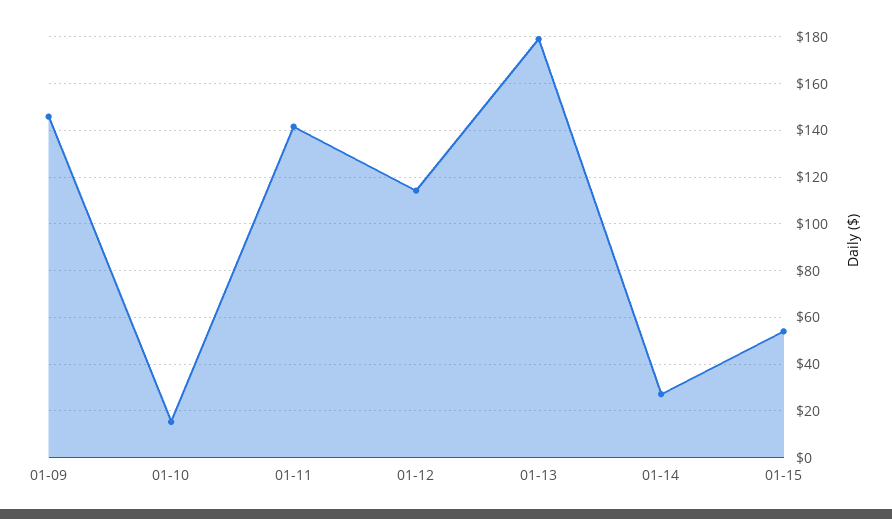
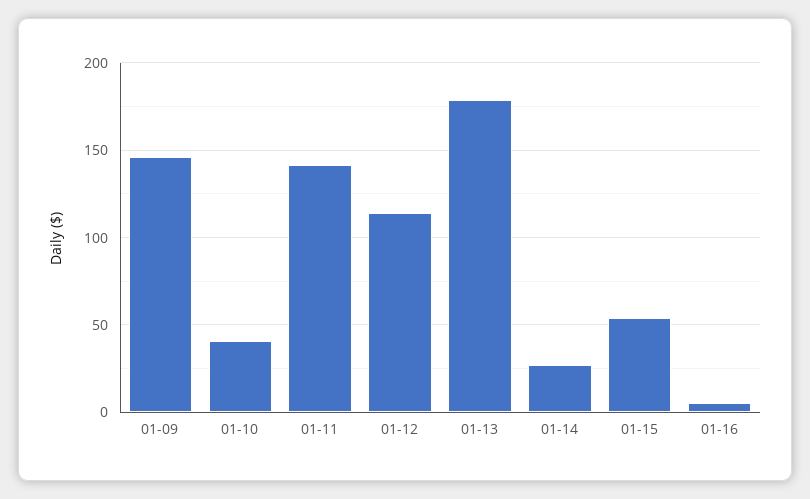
01-10: 15 -> 40
01-16: none -> 5

